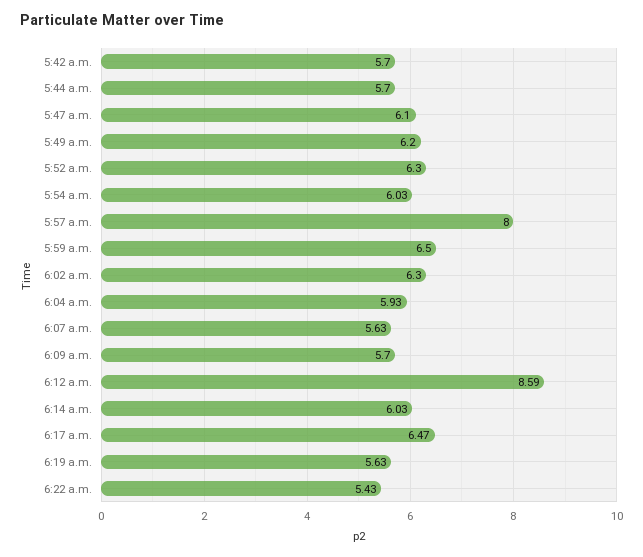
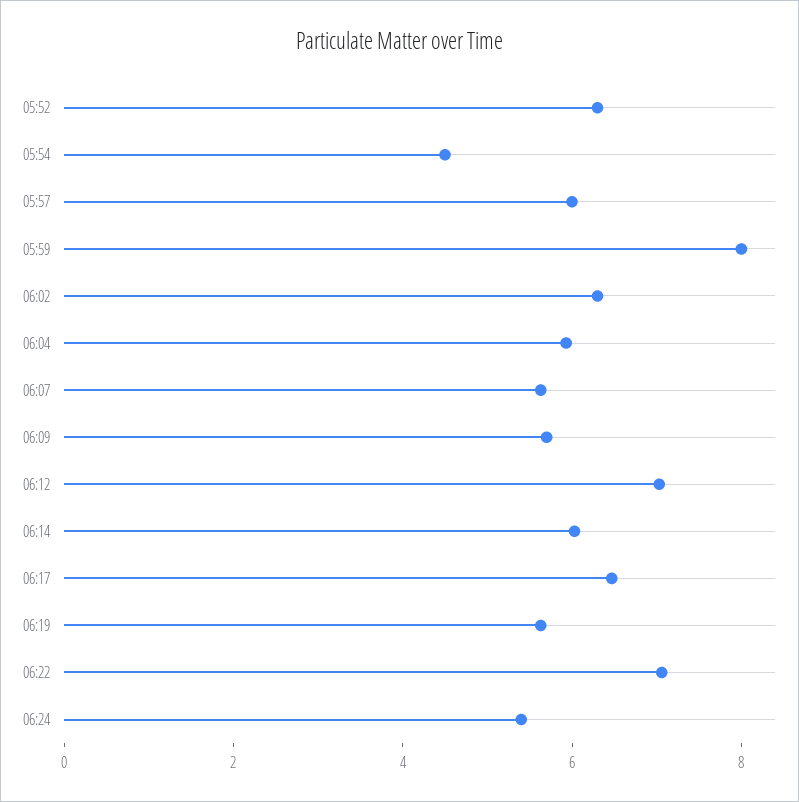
5:42 a.m.: 5.7 -> none
5:44 a.m.: 5.7 -> none
5:47 a.m.: 6.1 -> none
5:49 a.m.: 6.2 -> none
5:54 a.m.: 6.03 -> 4.5
5:57 a.m.: 8 -> 6
5:59 a.m.: 6.5 -> 8
6:12 a.m.: 8.59 -> 7
6:22 a.m.: 5.43 -> 7
06:24: none -> 5.5

